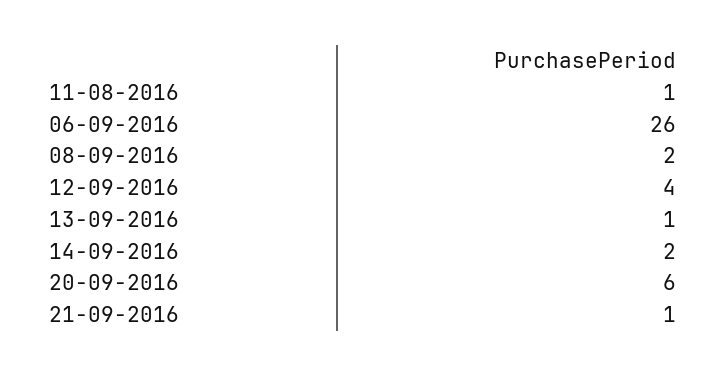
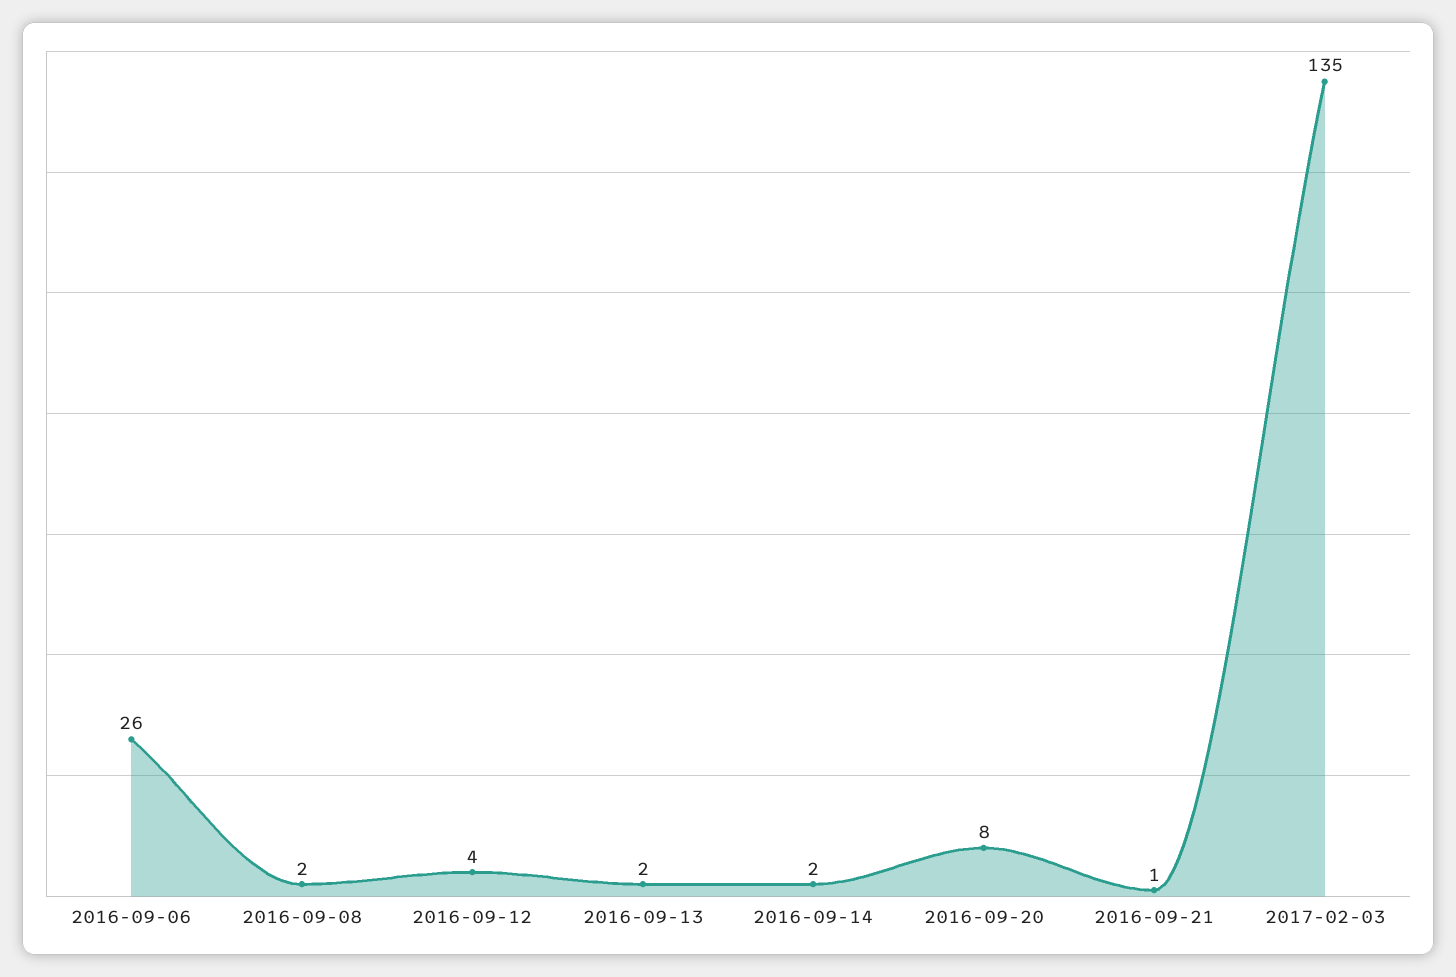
11-08-2016: 1 -> none
13-09-2016: 1 -> 2
20-09-2016: 6 -> 8
2017-02-03: none -> 135

